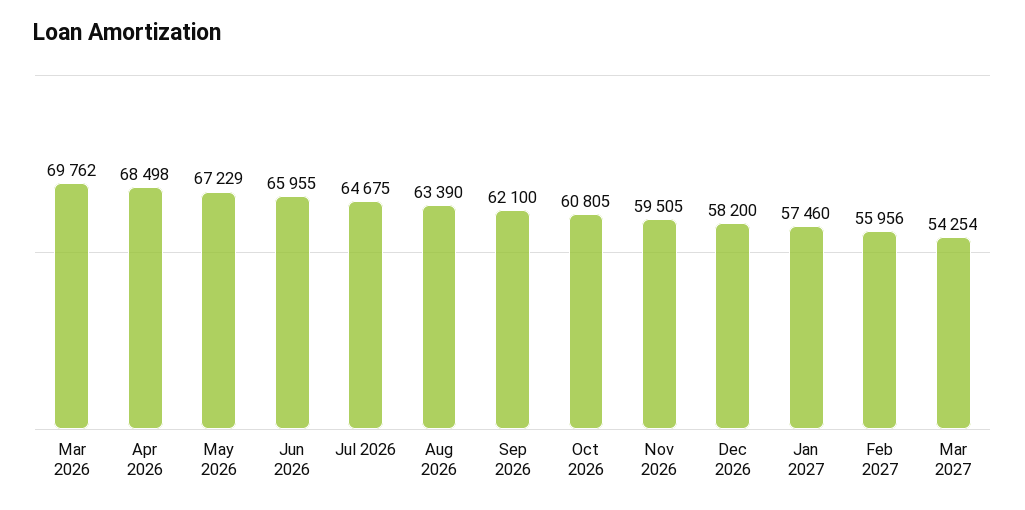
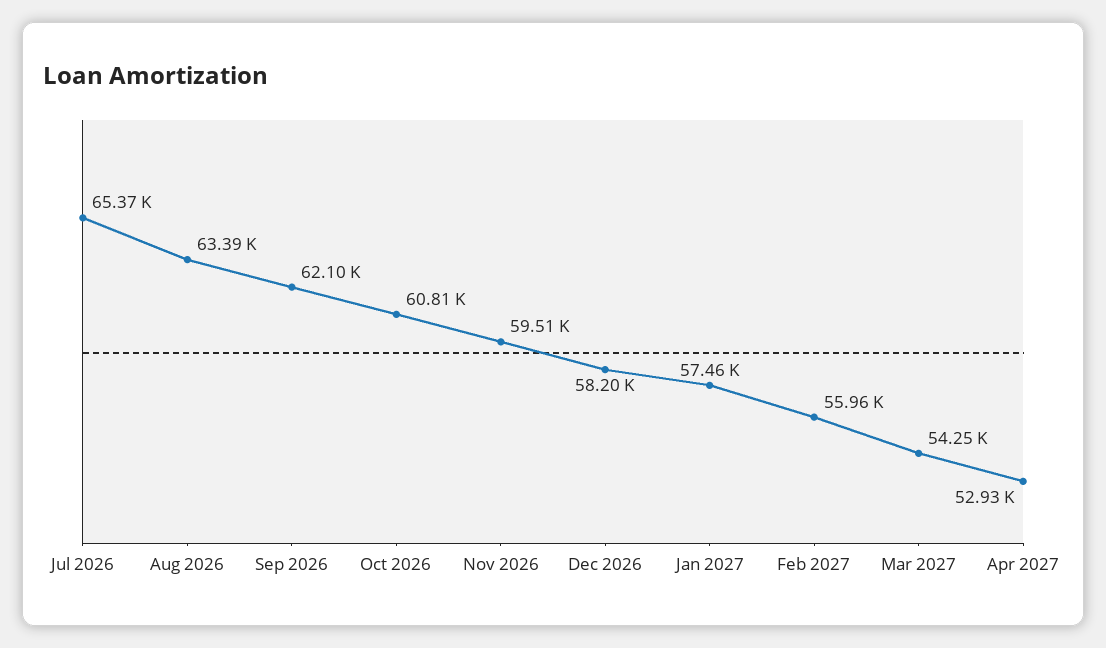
Mar 2026: 69762 -> none
Apr 2026: 68498 -> none
May 2026: 67229 -> none
Jun 2026: 65955 -> none
Jul 2026: 64675 -> 65370
Apr 2027: none -> 52930

